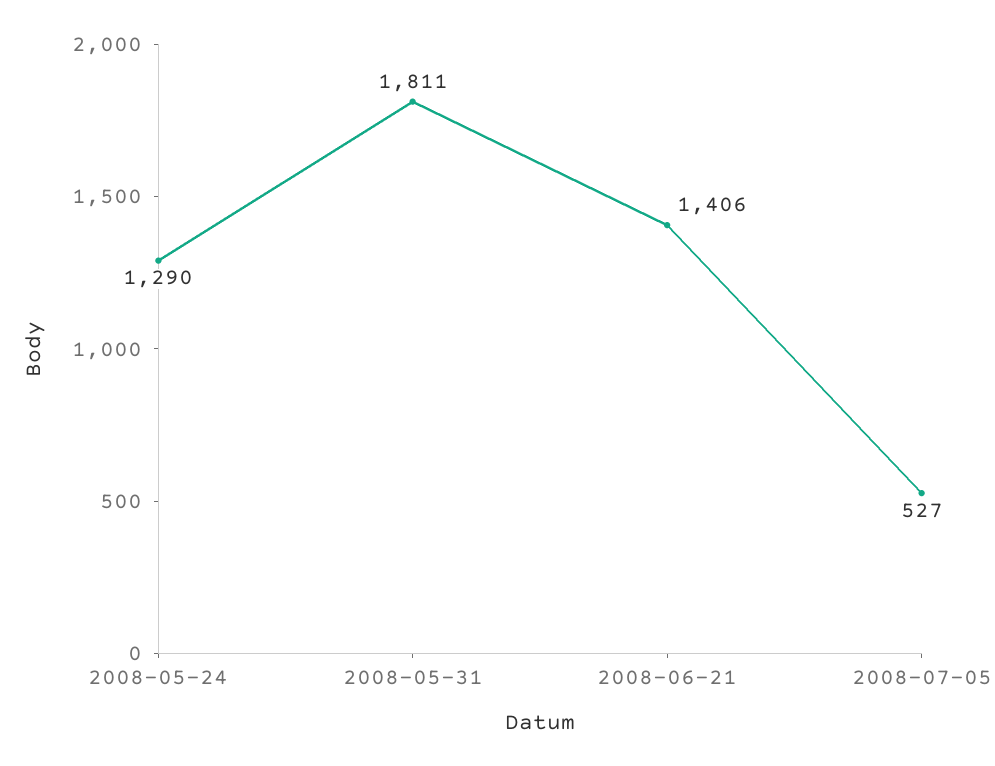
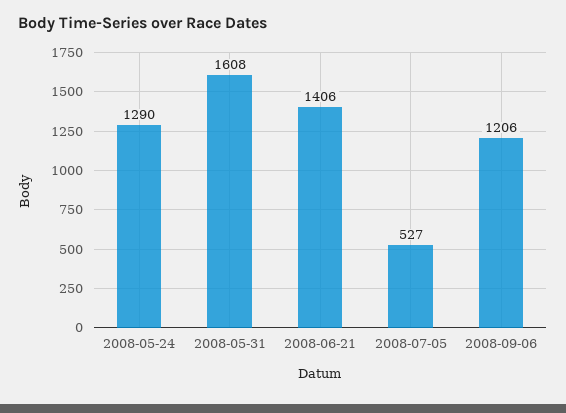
2008-05-31: 1811 -> 1608
2008-09-06: none -> 1206

